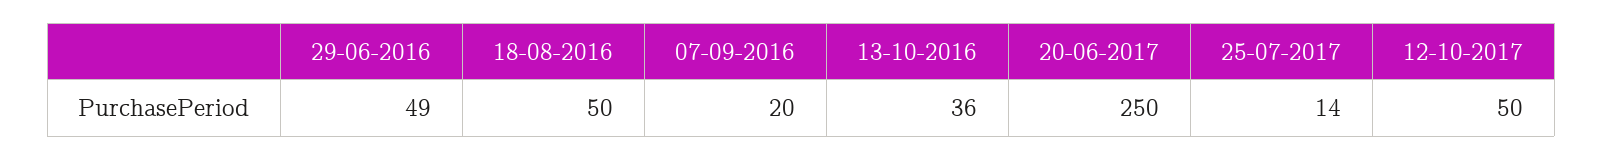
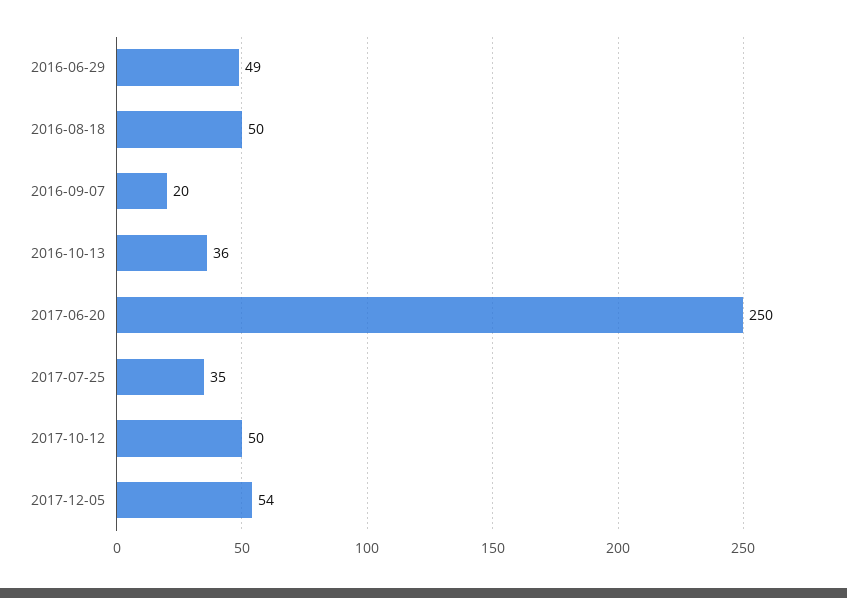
25-07-2017: 14 -> 35
2017-12-05: none -> 54

